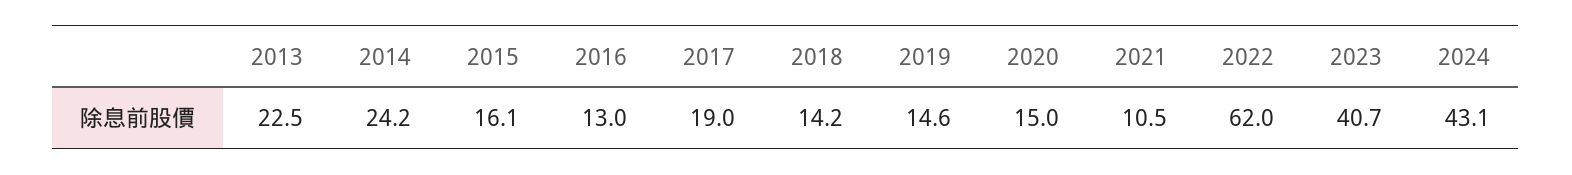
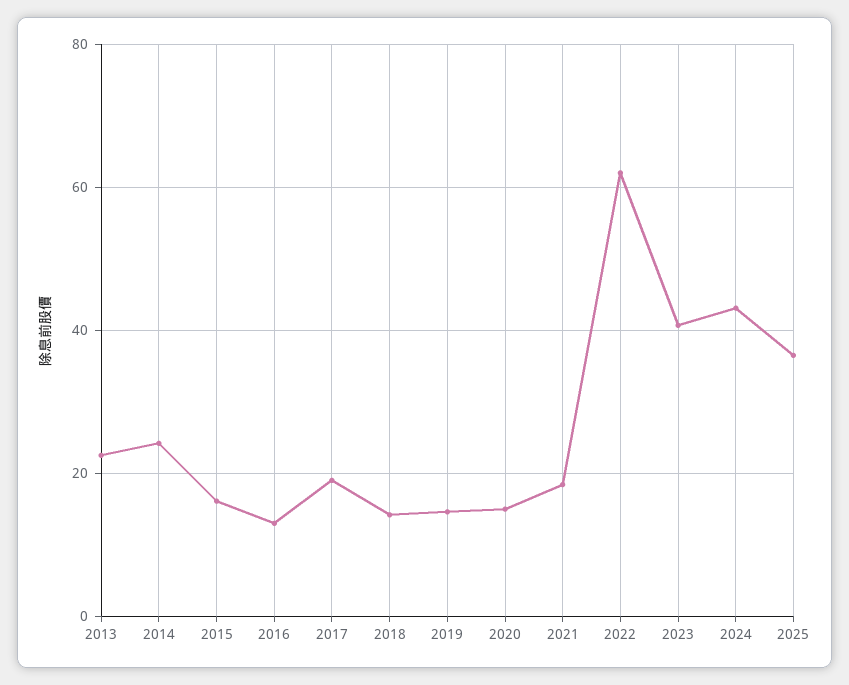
2021: 10.5 -> 18
2025: none -> 36

